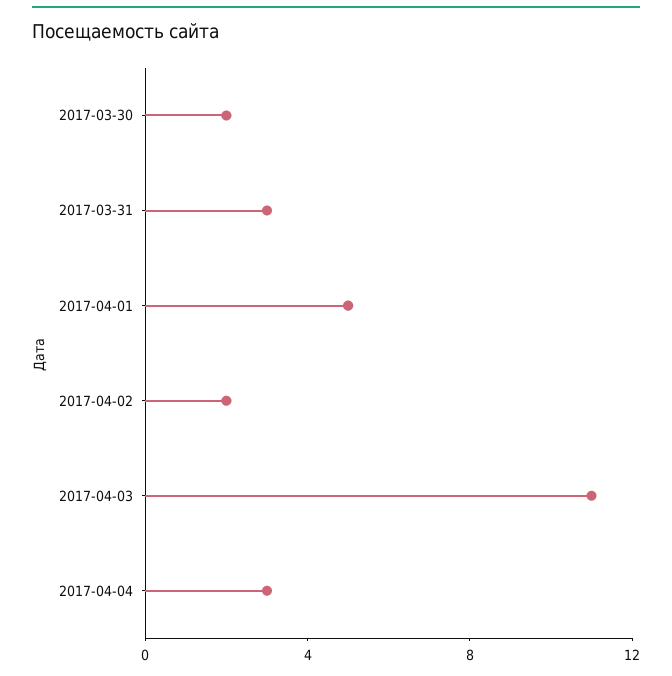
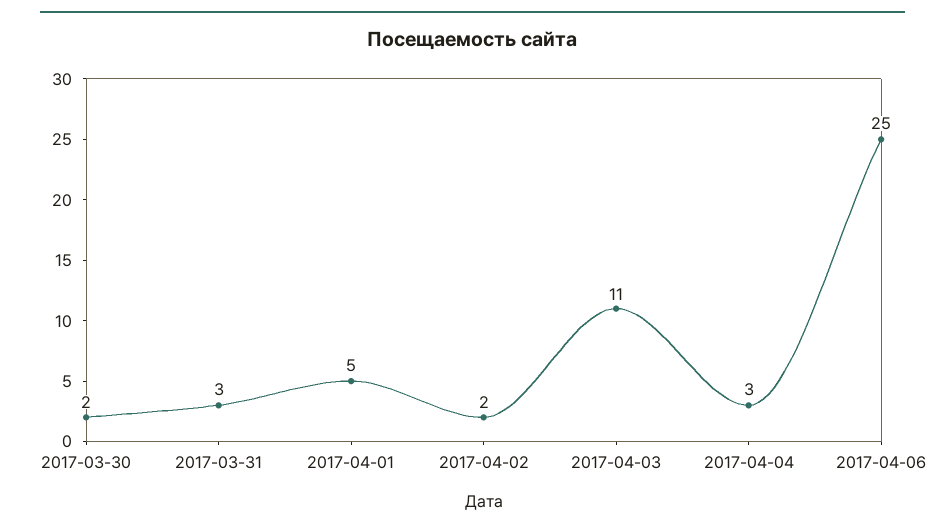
2017-04-06: none -> 25

